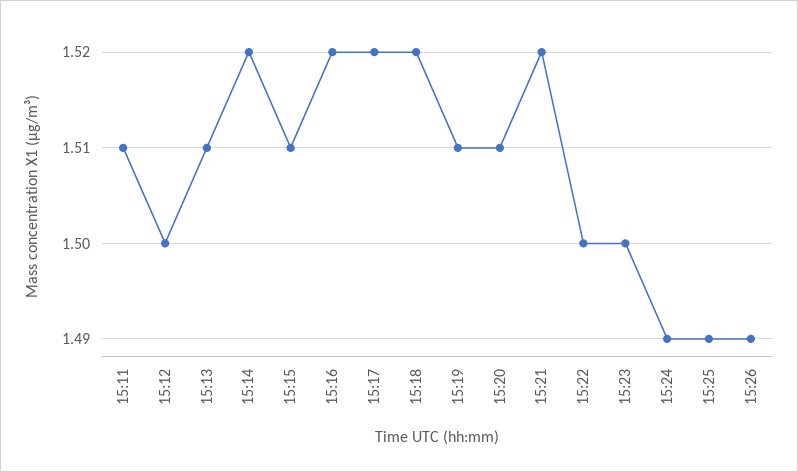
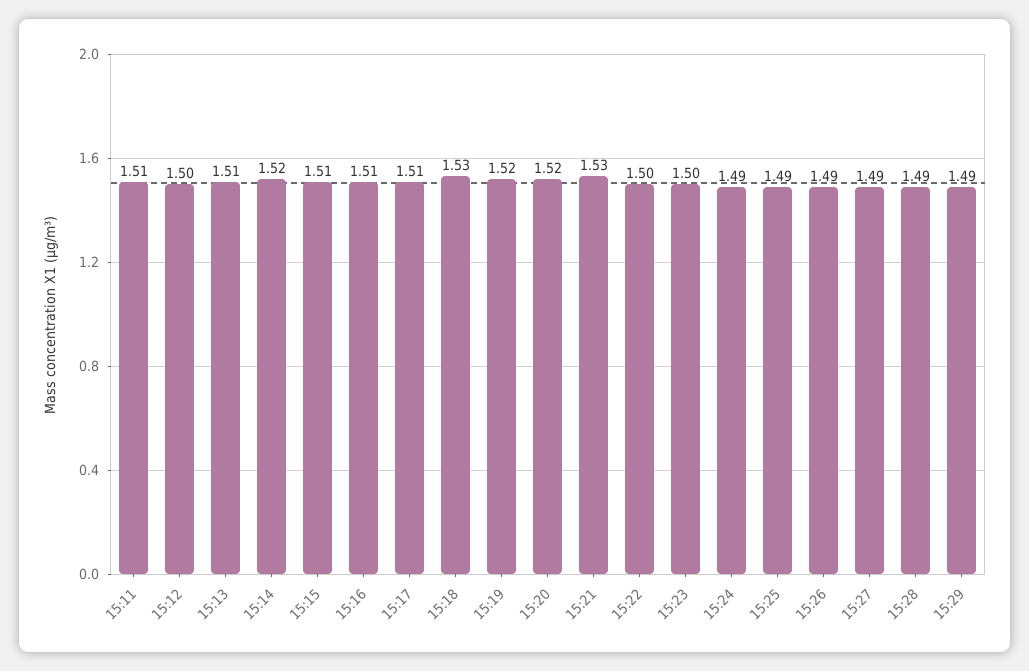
15:16: 1.52 -> 1.51
15:17: 1.52 -> 1.51
15:18: 1.52 -> 1.53
15:19: 1.51 -> 1.52
15:20: 1.51 -> 1.52
15:21: 1.52 -> 1.53
15:27: none -> 1.49
15:28: none -> 1.49
15:29: none -> 1.49

